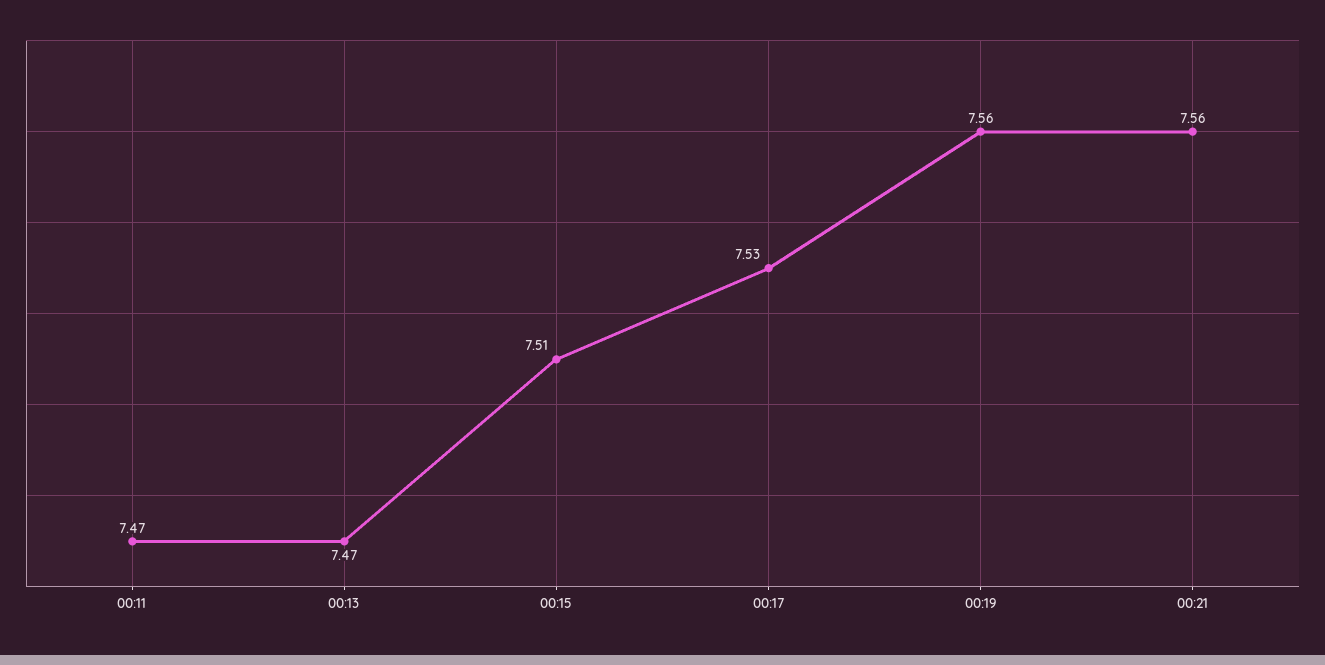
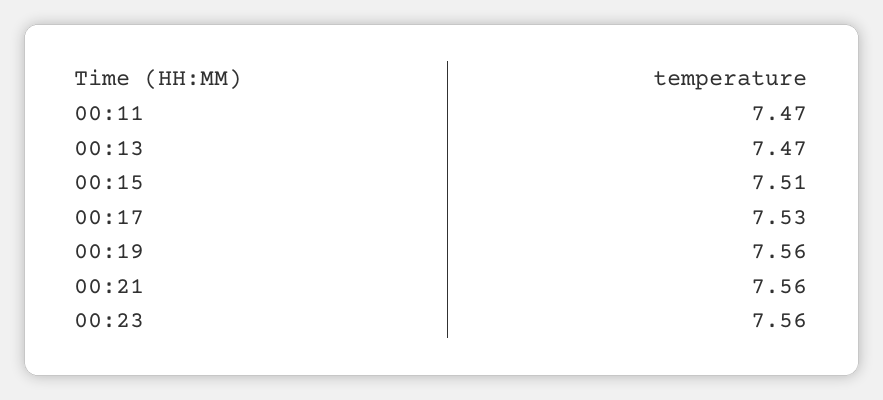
00:23: none -> 7.56

